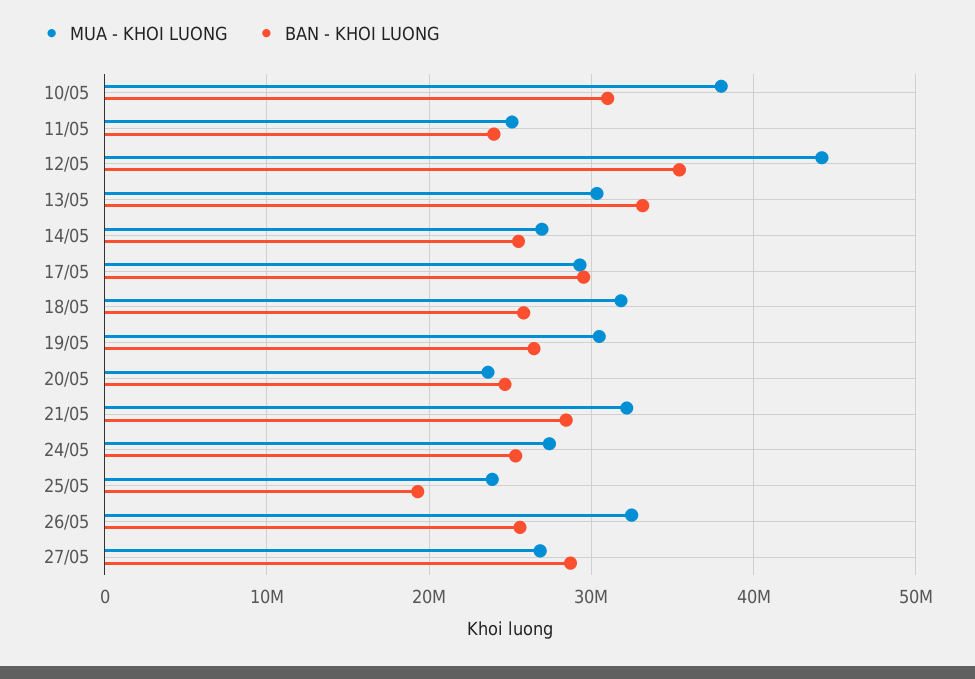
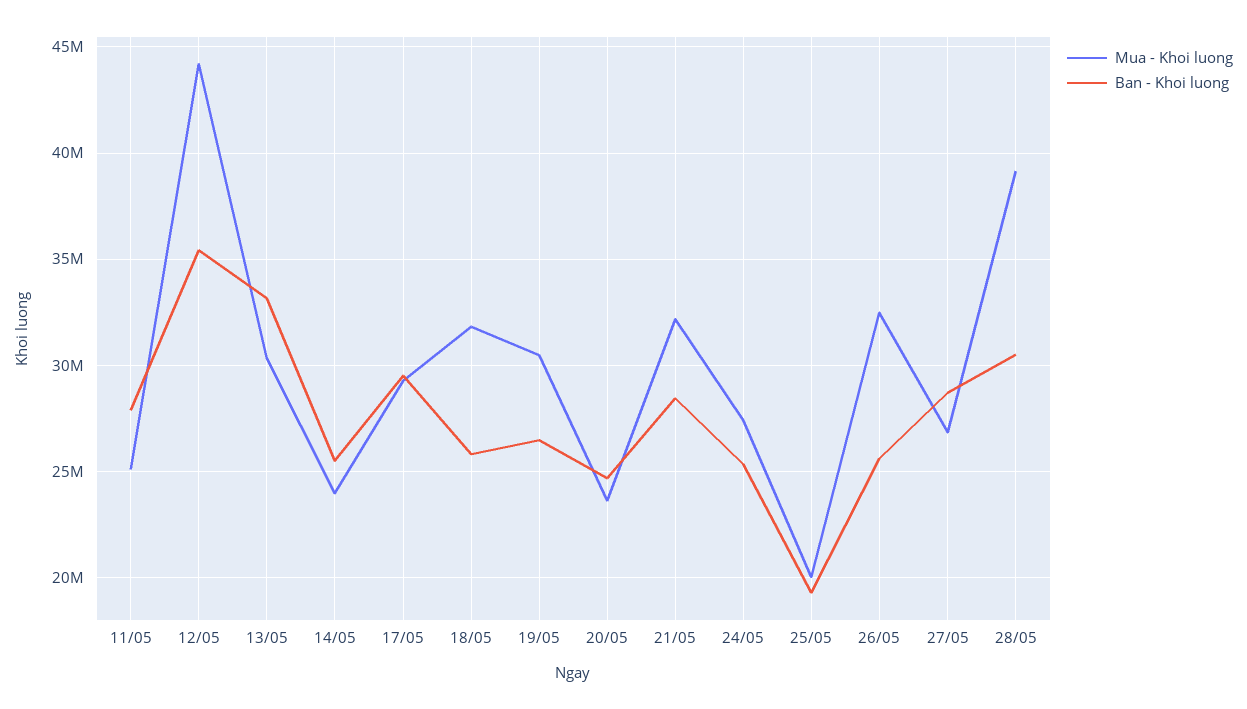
MUA - KHOI LUONG, 10/05: 38000000 -> none
BAN - KHOI LUONG, 10/05: 31000000 -> none
BAN - KHOI LUONG, 11/05: 24000000 -> 28000000
MUA - KHOI LUONG, 14/05: 27000000 -> 24000000
MUA - KHOI LUONG, 25/05: 24000000 -> 20000000
MUA - KHOI LUONG, 28/05: none -> 39000000
BAN - KHOI LUONG, 28/05: none -> 30500000

